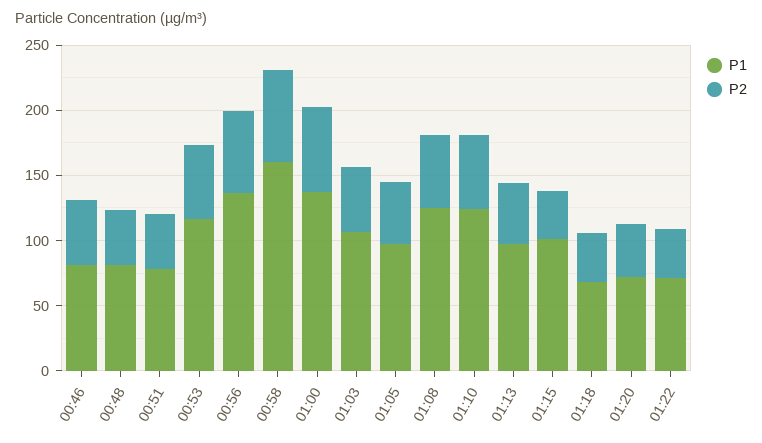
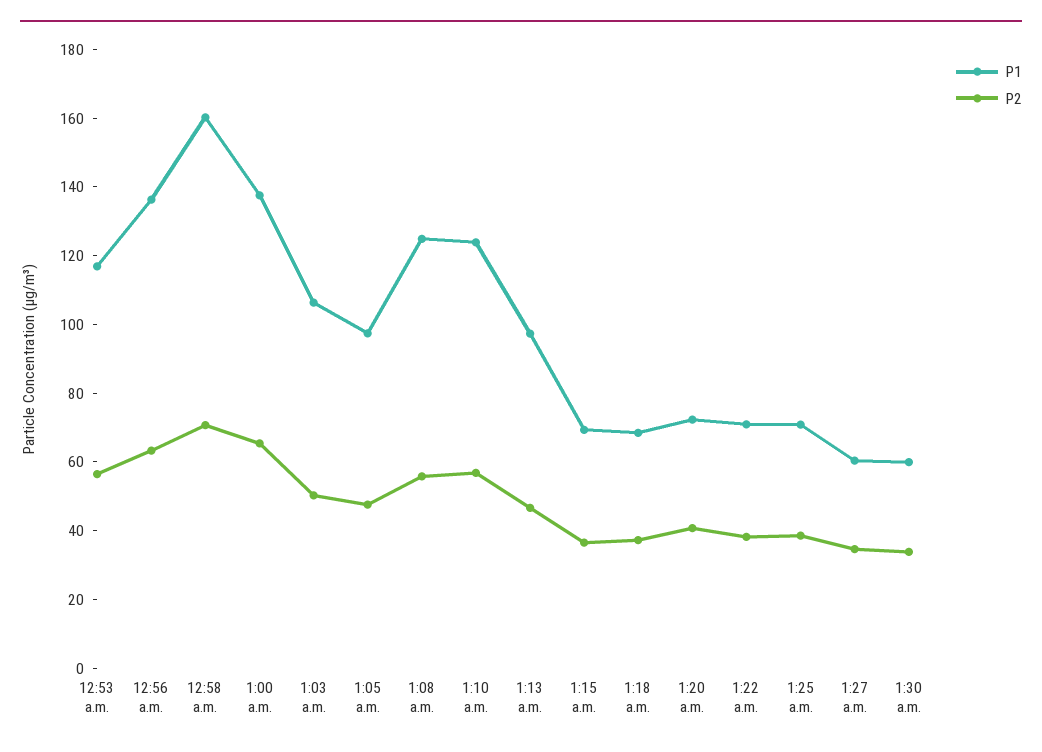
P1, 00:46: 80 -> none
P2, 00:46: 50 -> none
P1, 00:48: 80 -> none
P2, 00:48: 40 -> none
P1, 00:51: 80 -> none
P2, 00:51: 40 -> none
P1, 01:15: 100 -> 70
P1, 1:25 a.m.: none -> 70
P2, 1:25 a.m.: none -> 40
P1, 1:27 a.m.: none -> 60
P2, 1:27 a.m.: none -> 35
P1, 1:30 a.m.: none -> 60
P2, 1:30 a.m.: none -> 35

